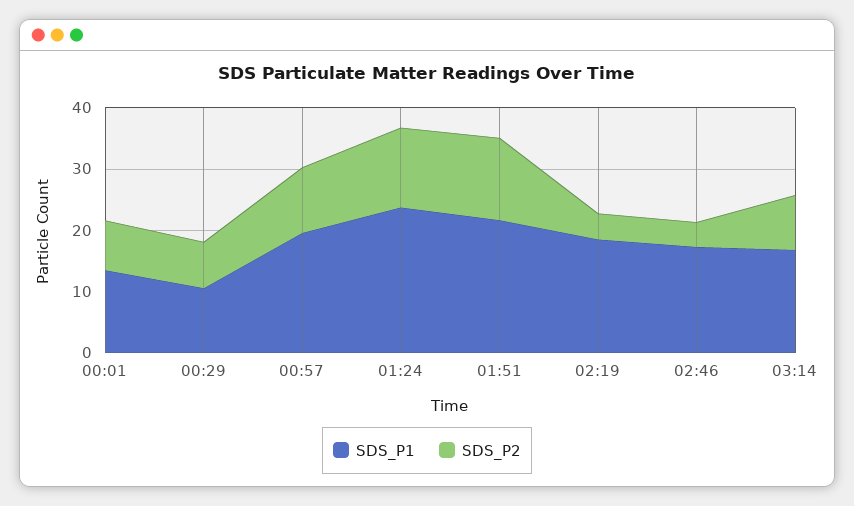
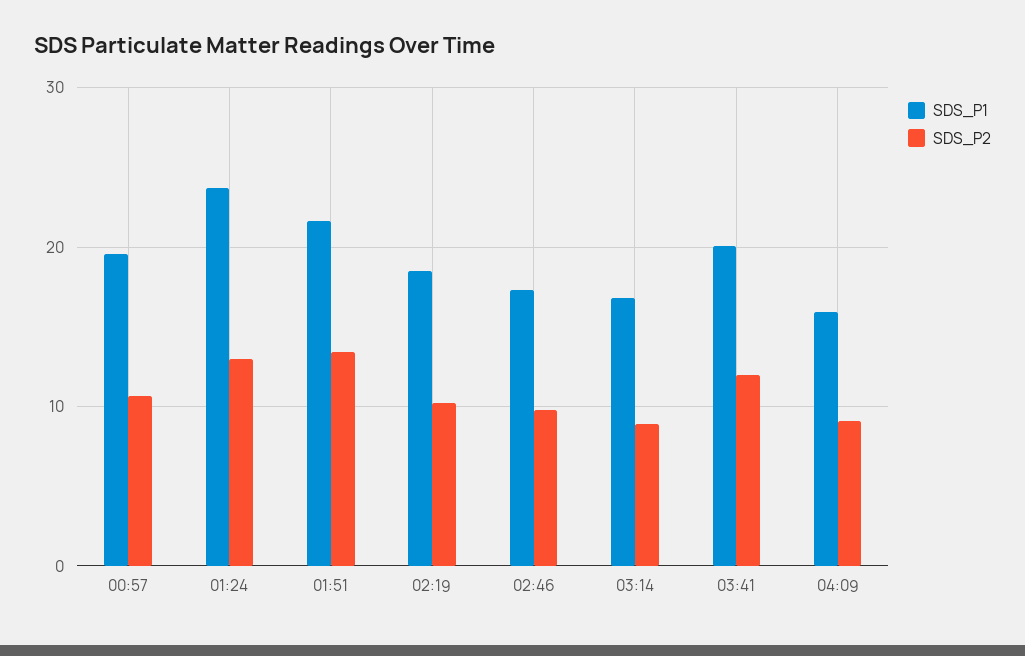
SDS_P1, 00:01: 14 -> none
SDS_P2, 00:01: 8 -> none
SDS_P1, 00:29: 10 -> none
SDS_P2, 00:29: 8 -> none
SDS_P2, 02:19: 4 -> 10
SDS_P2, 02:46: 4 -> 10
SDS_P1, 03:41: none -> 20
SDS_P2, 03:41: none -> 12
SDS_P1, 04:09: none -> 16
SDS_P2, 04:09: none -> 9

